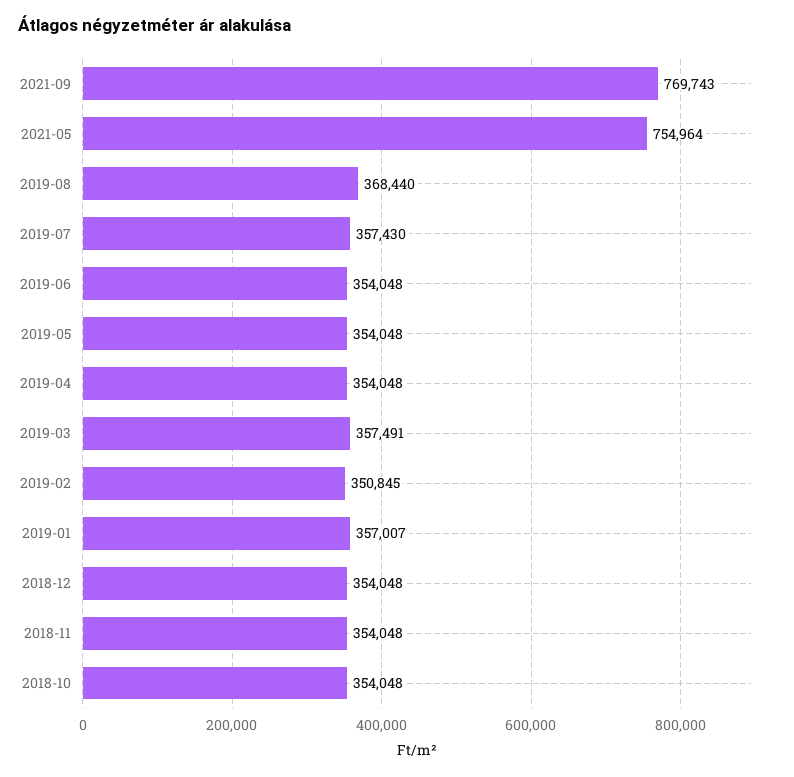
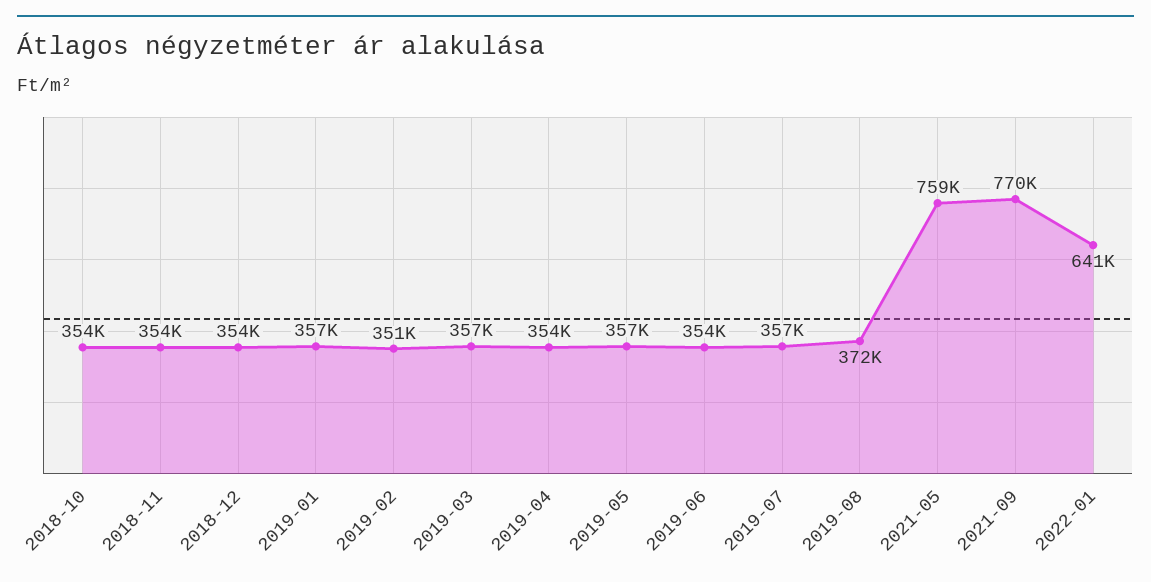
2021-05: 754964 -> 759000
2019-08: 368440 -> 372000
2019-05: 354048 -> 357000
2022-01: none -> 641000

